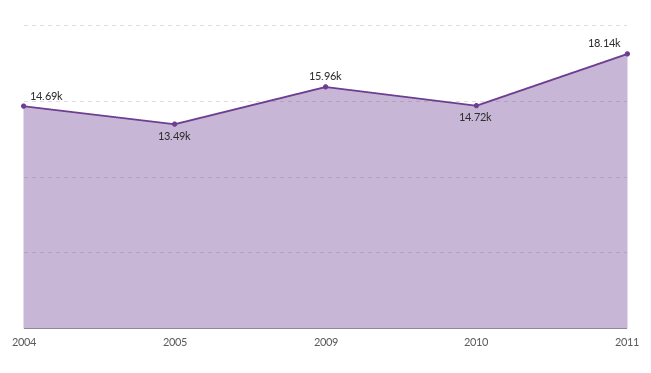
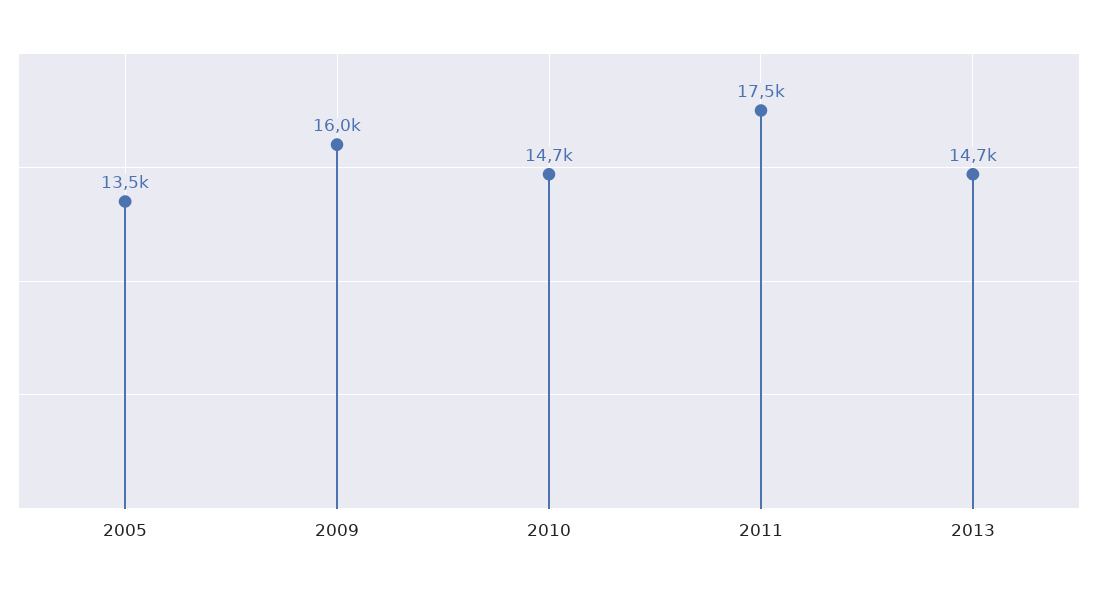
2004: 14690 -> none
2011: 18140 -> 17500
2013: none -> 14700

